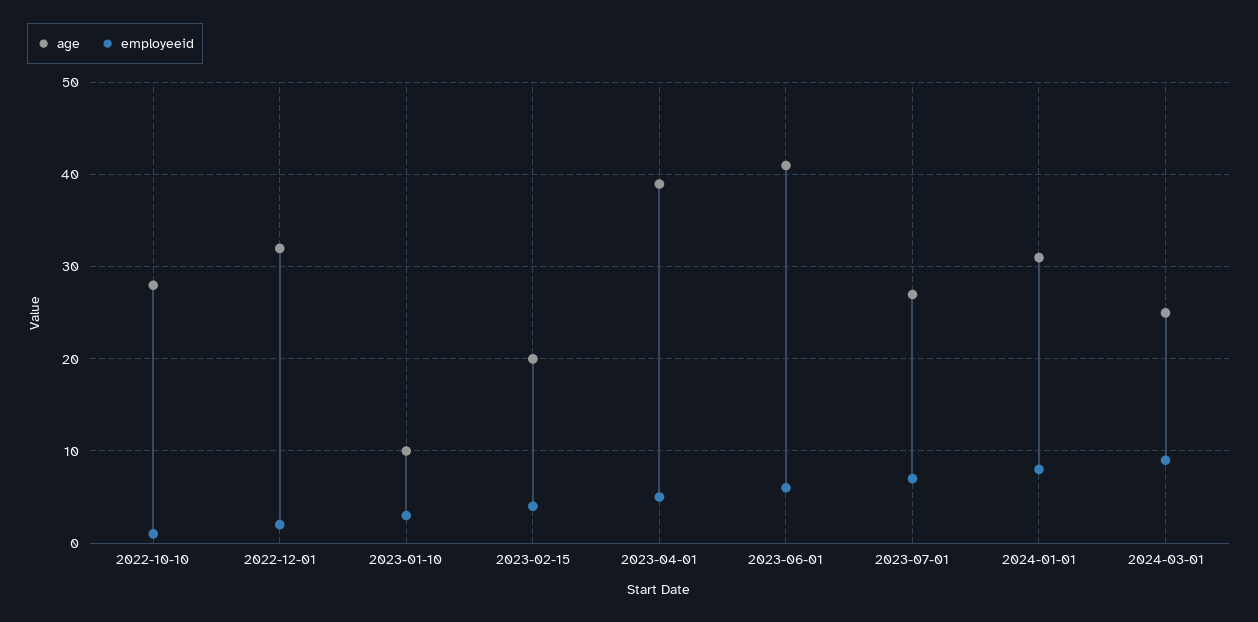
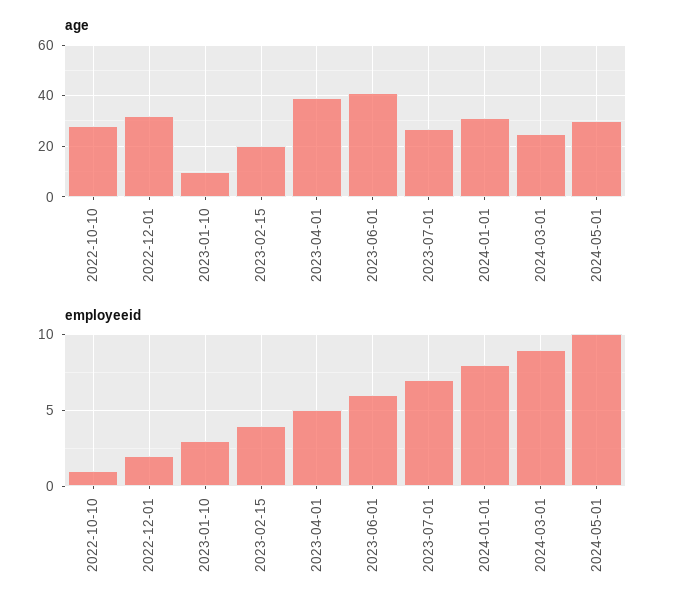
age, 2024-05-01: none -> 30
employeeid, 2024-05-01: none -> 10

